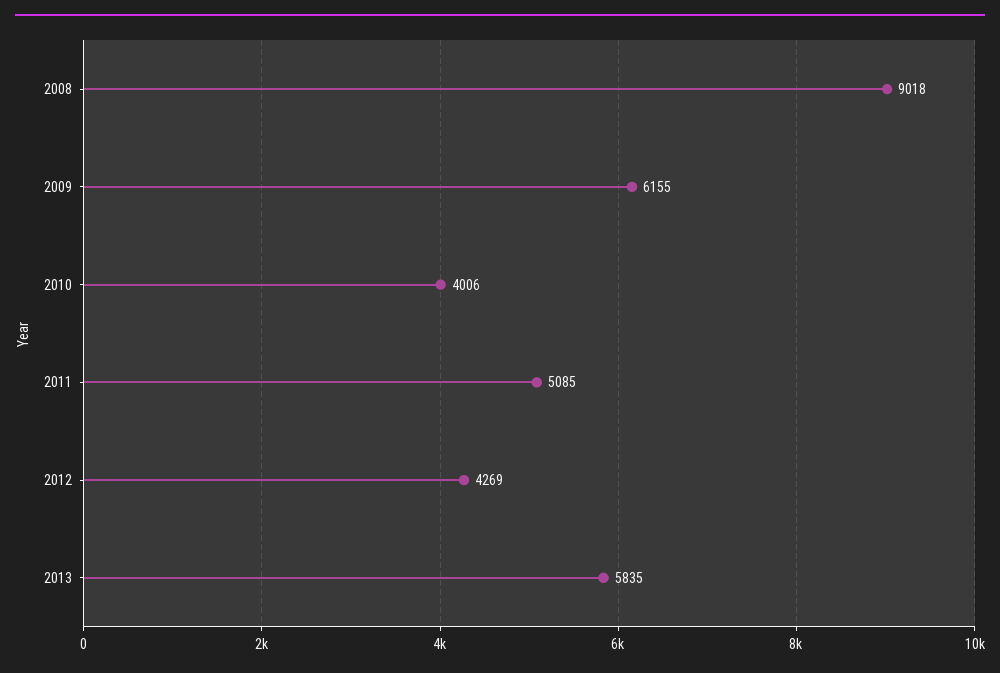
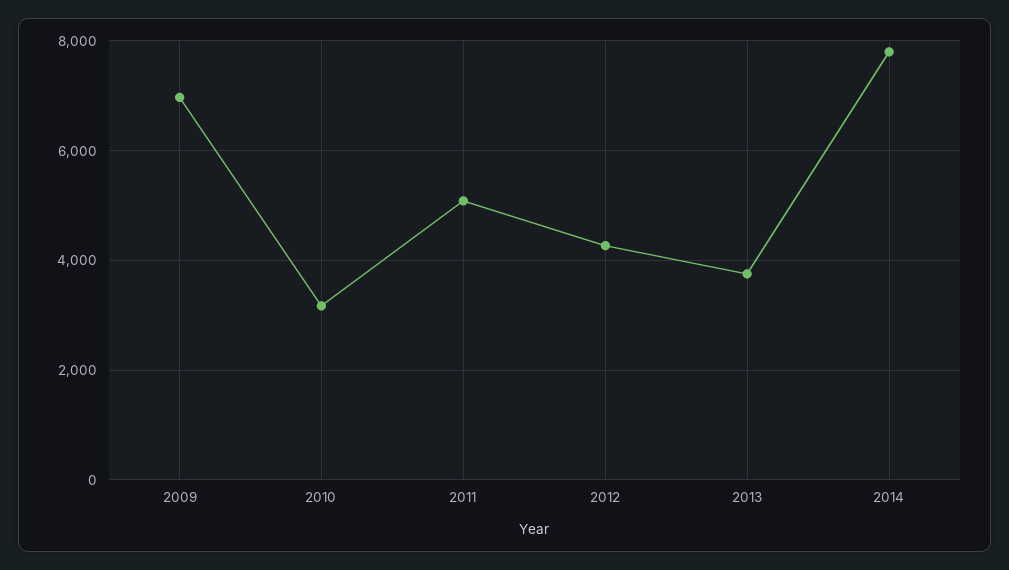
2008: 9018 -> none
2009: 6155 -> 7000
2010: 4006 -> 3200
2013: 5835 -> 3800
2014: none -> 7800

